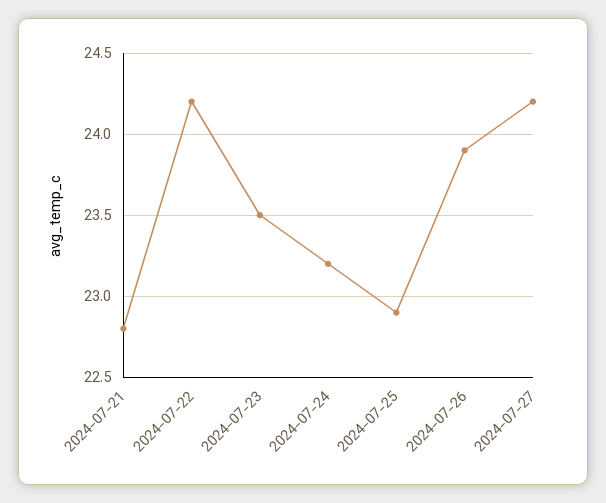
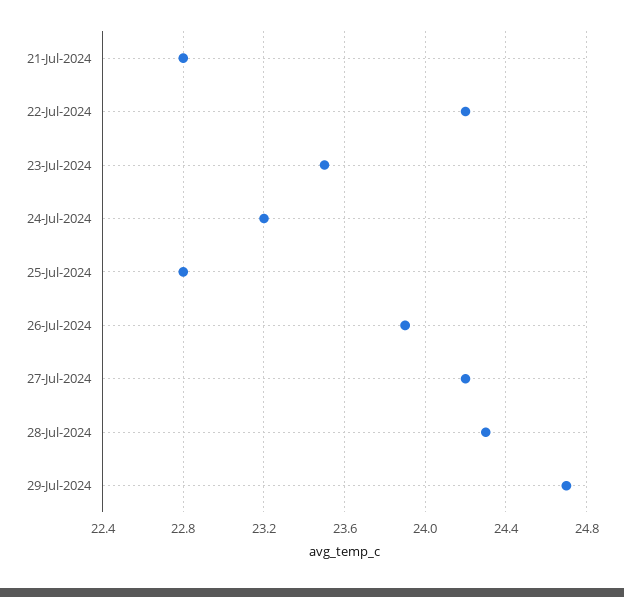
2024-07-25: 22.9 -> 22.8
28-Jul-2024: none -> 24.3
29-Jul-2024: none -> 24.7

